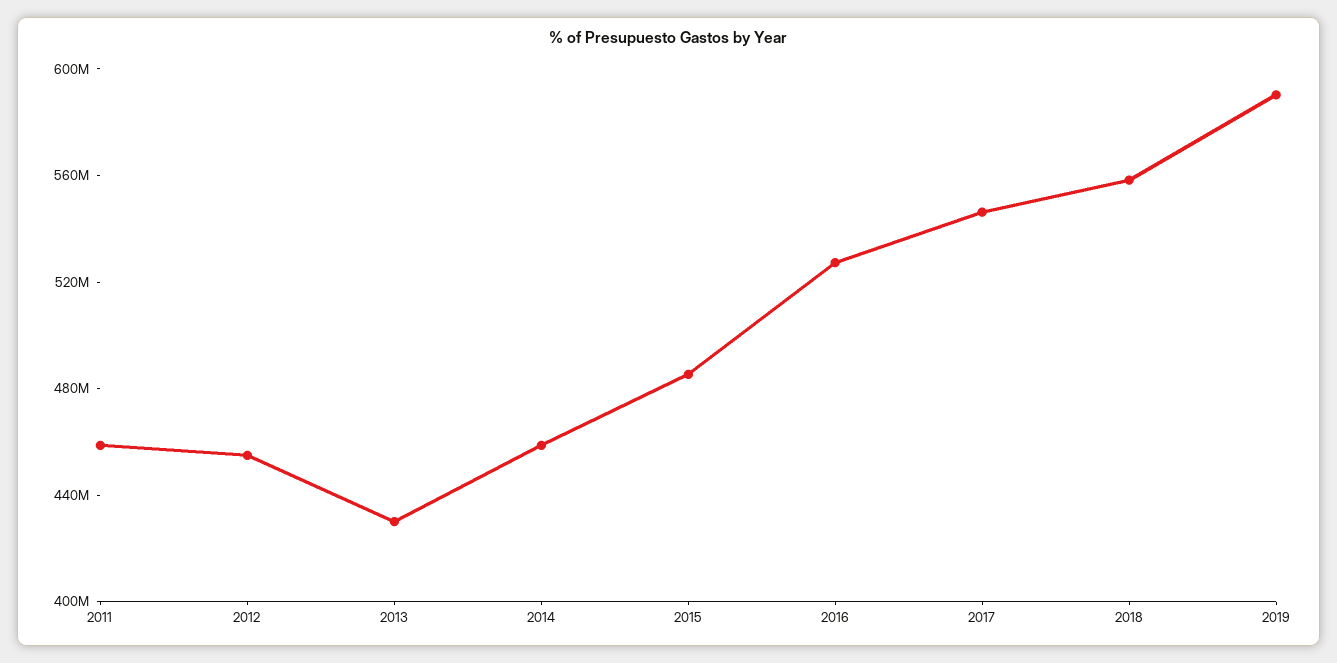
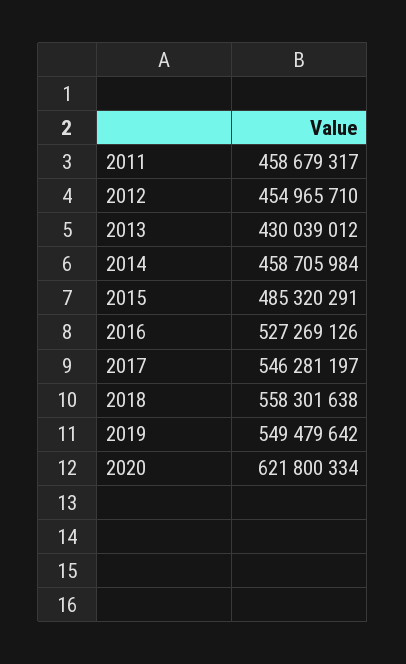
2019: 590000000 -> 549479642
2020: none -> 621800334

